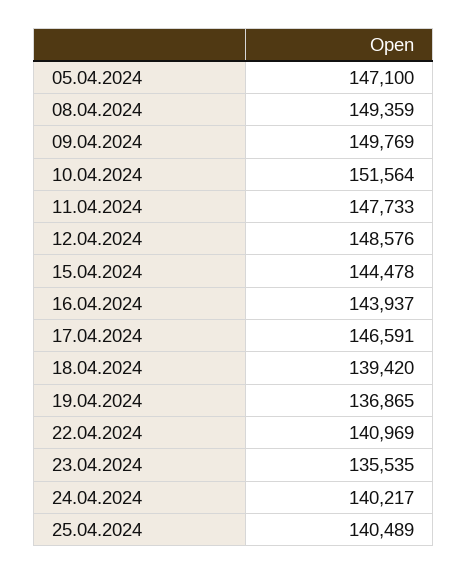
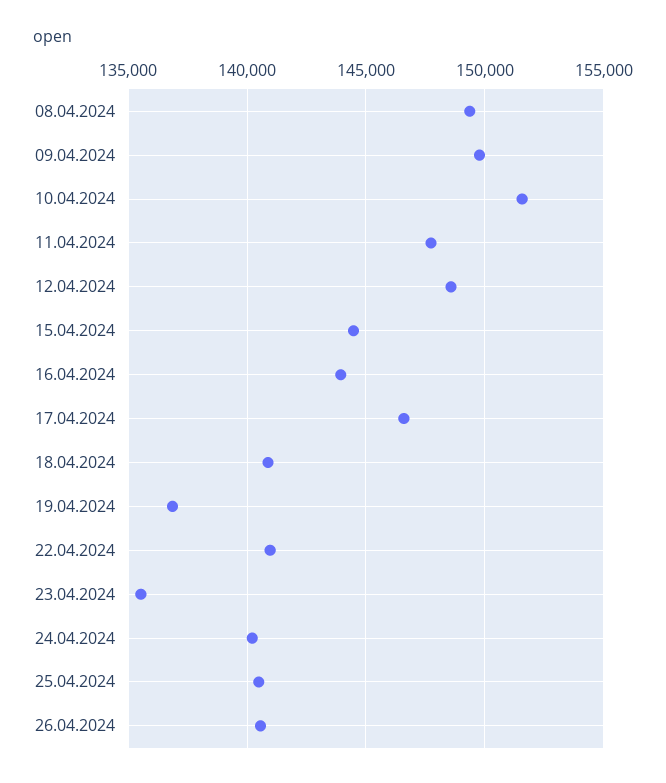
05.04.2024: 147100 -> none
18.04.2024: 139420 -> 141000
26.04.2024: none -> 140500

